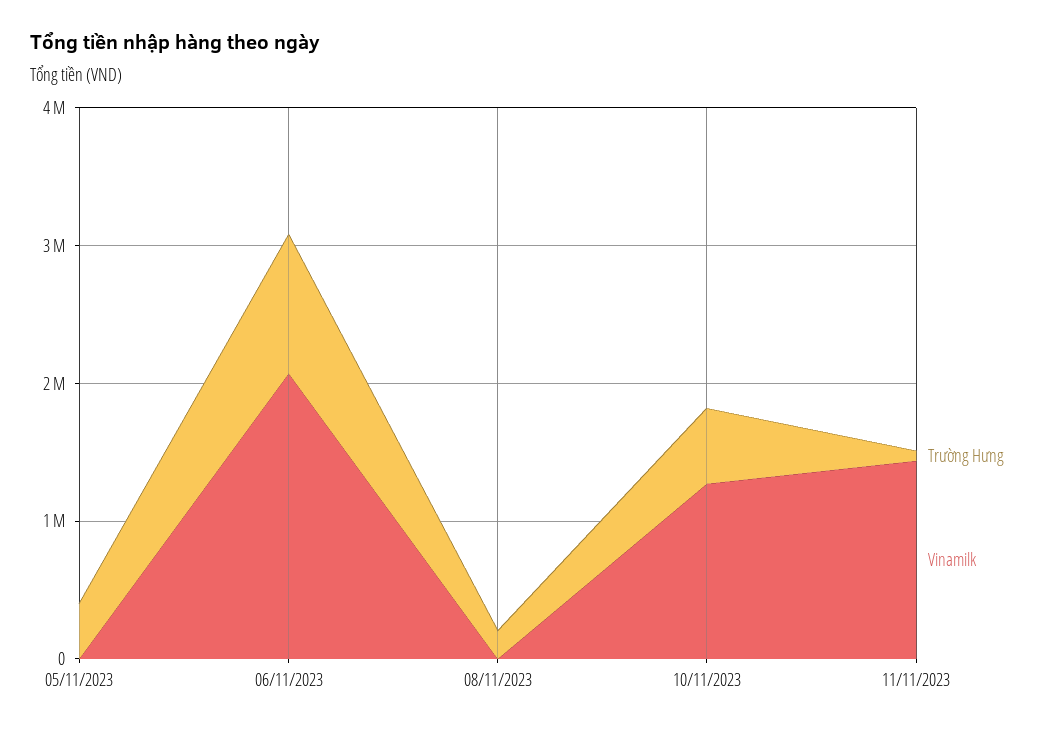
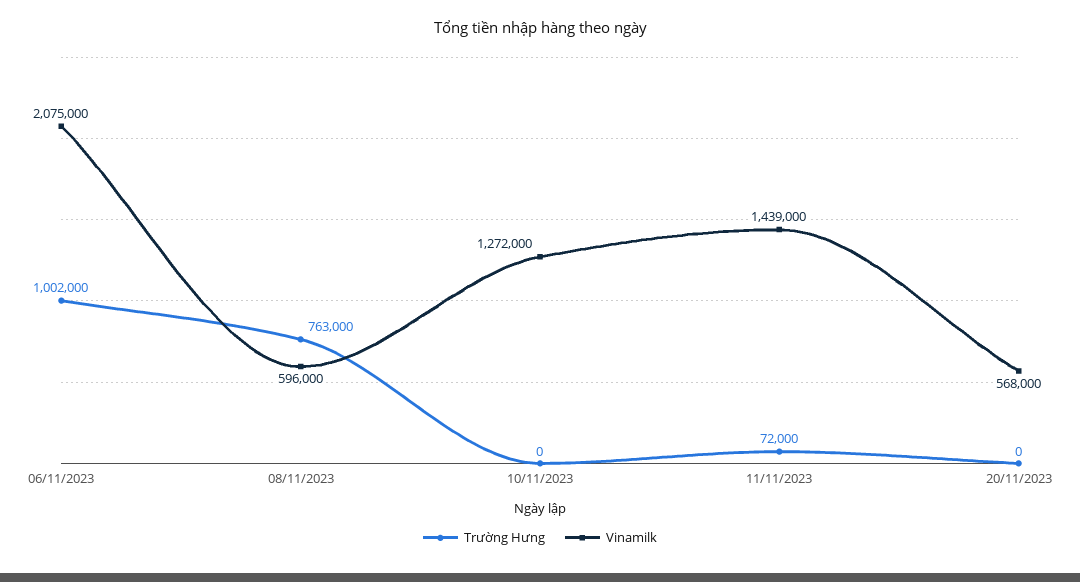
Trường Hưng, 05/11/2023: 400000 -> none
Vinamilk, 05/11/2023: 0 -> none
Trường Hưng, 08/11/2023: 200000 -> 763000
Vinamilk, 08/11/2023: 0 -> 596000
Trường Hưng, 10/11/2023: 600000 -> 0
Trường Hưng, 20/11/2023: none -> 0
Vinamilk, 20/11/2023: none -> 568000

